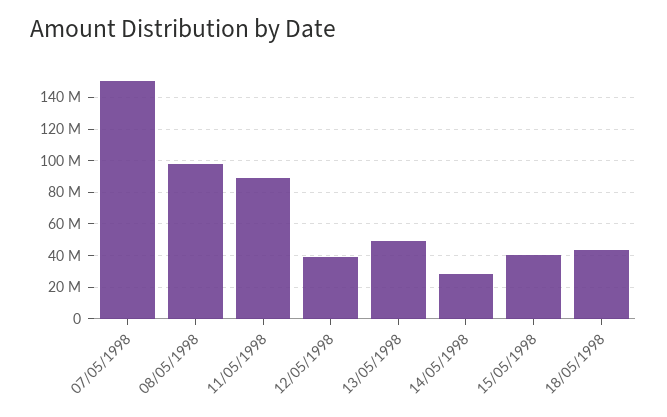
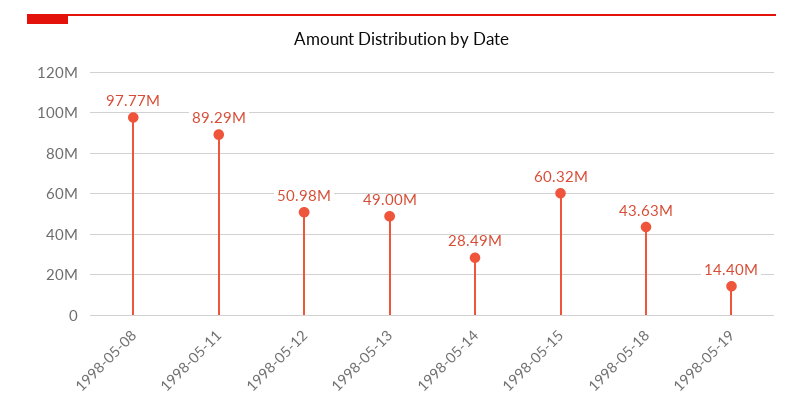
07/05/1998: 150000000 -> none
12/05/1998: 40000000 -> 50980000
15/05/1998: 40000000 -> 60320000
1998-05-19: none -> 14400000

